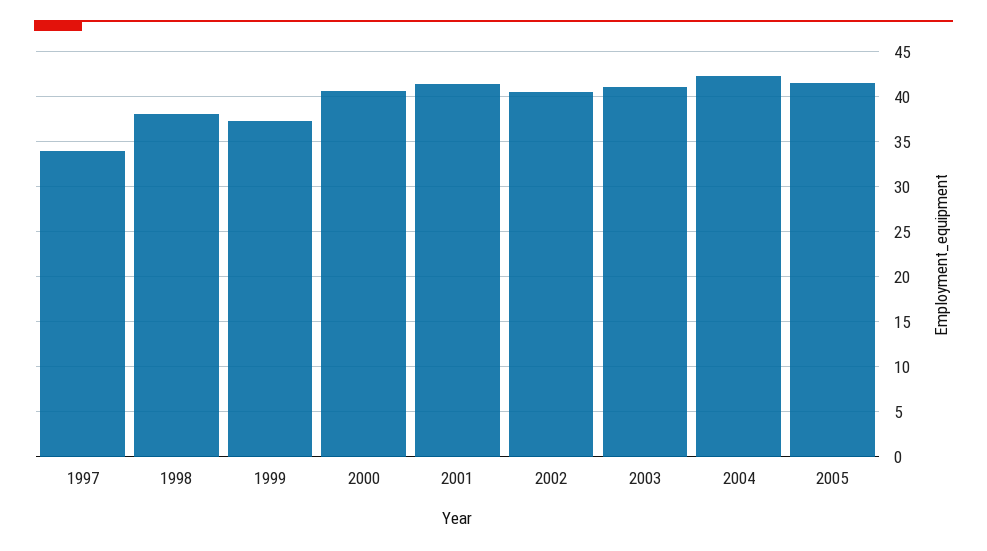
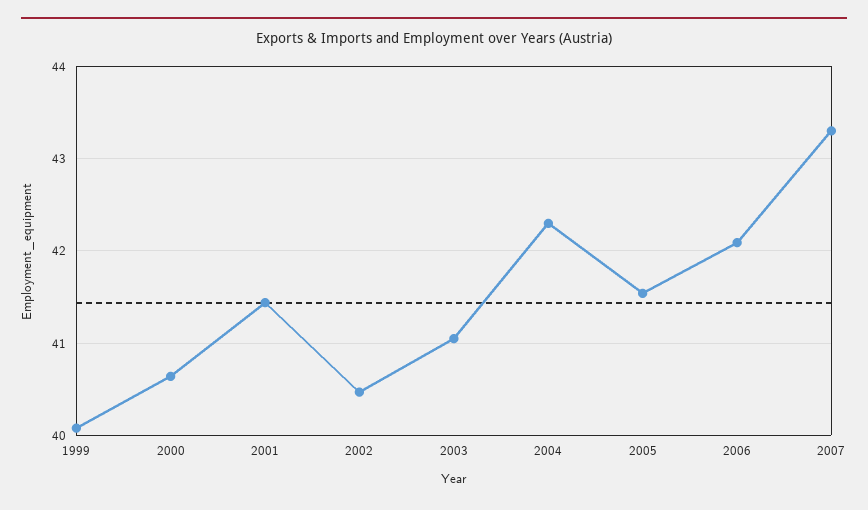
1997: 34 -> none
1998: 38 -> none
1999: 37 -> 40.1
2006: none -> 42.1
2007: none -> 43.3

